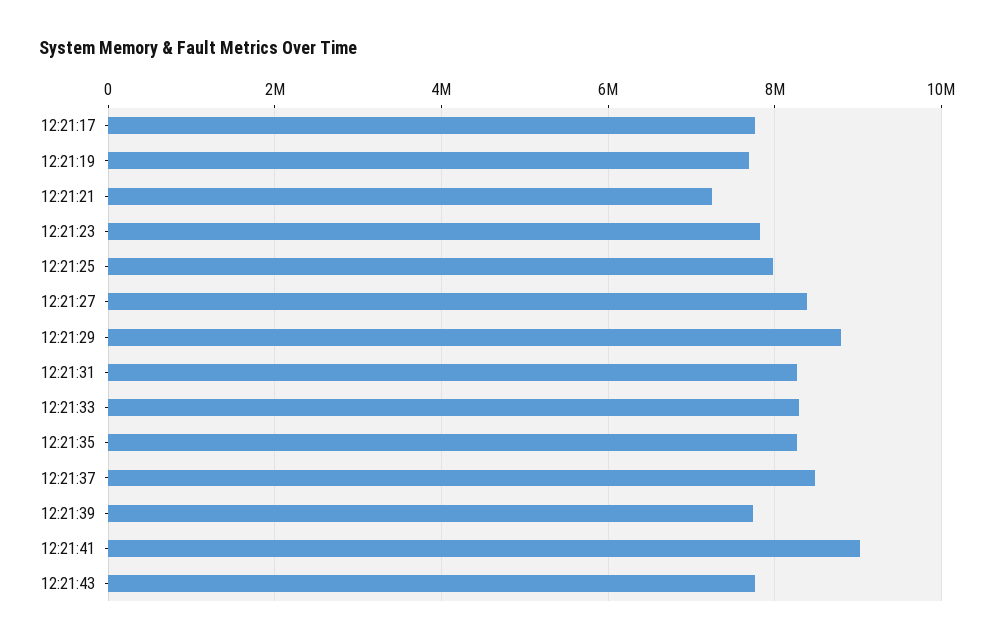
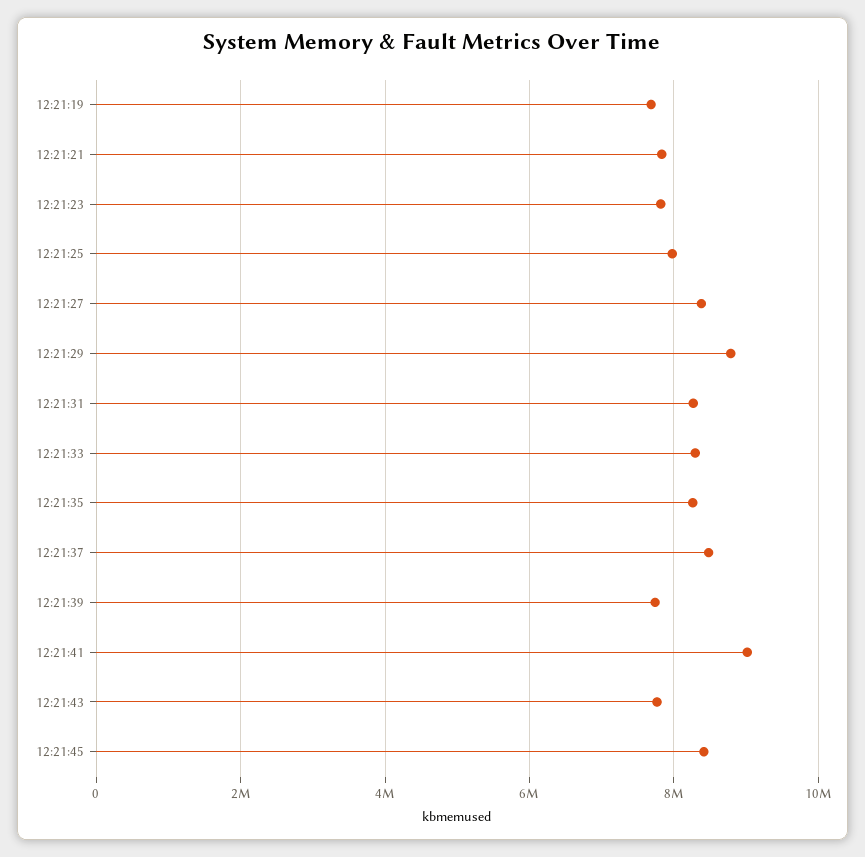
12:21:17: 7800000 -> none
12:21:21: 7200000 -> 7800000
12:21:45: none -> 8400000

